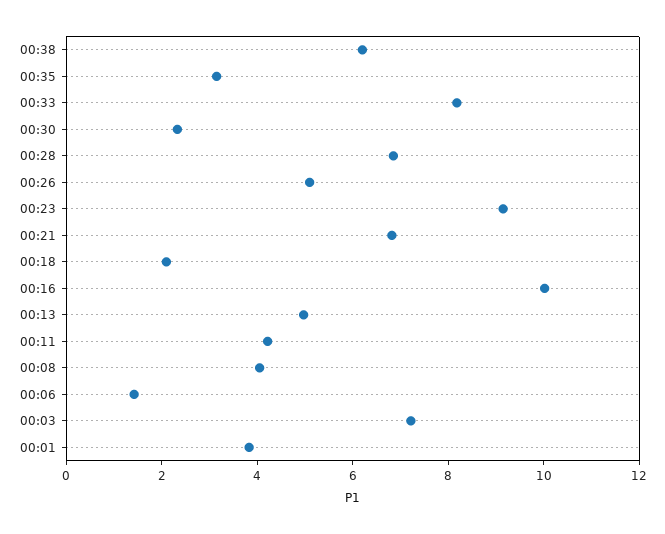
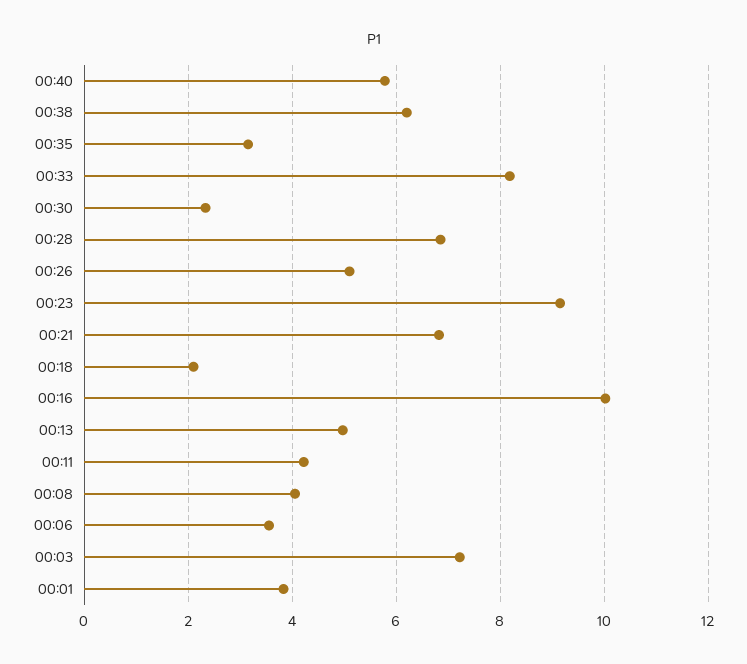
00:06: 1.5 -> 3.6
00:40: none -> 5.8

